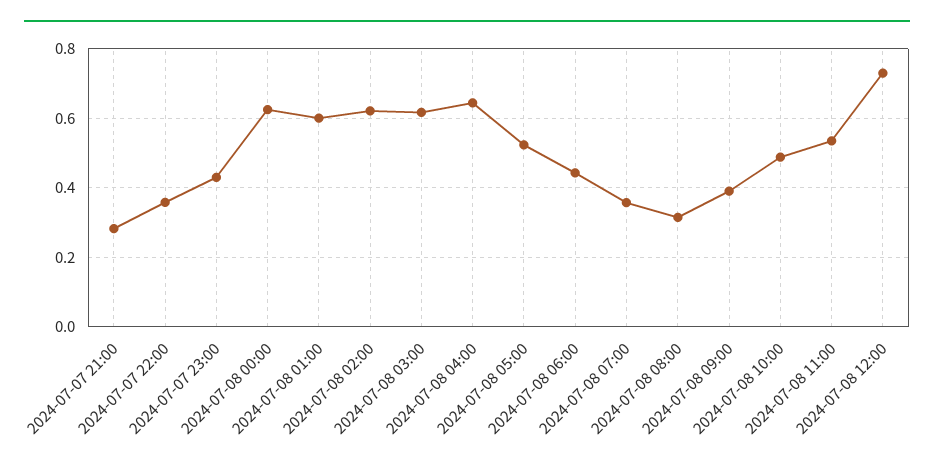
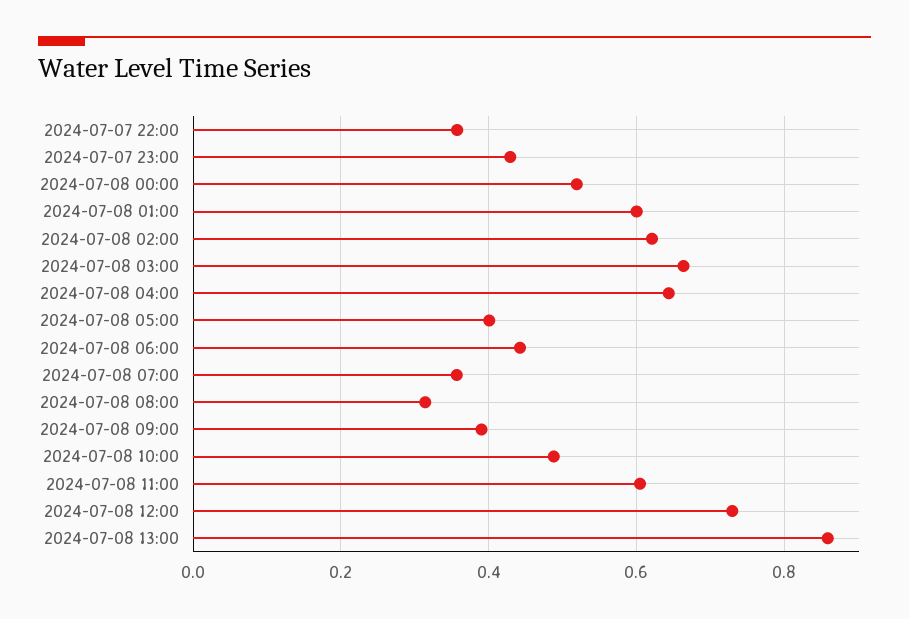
2024-07-07 21:00: 0.28 -> none
2024-07-08 00:00: 0.62 -> 0.52
2024-07-08 03:00: 0.62 -> 0.66
2024-07-08 05:00: 0.52 -> 0.4
2024-07-08 11:00: 0.54 -> 0.6
2024-07-08 13:00: none -> 0.86

